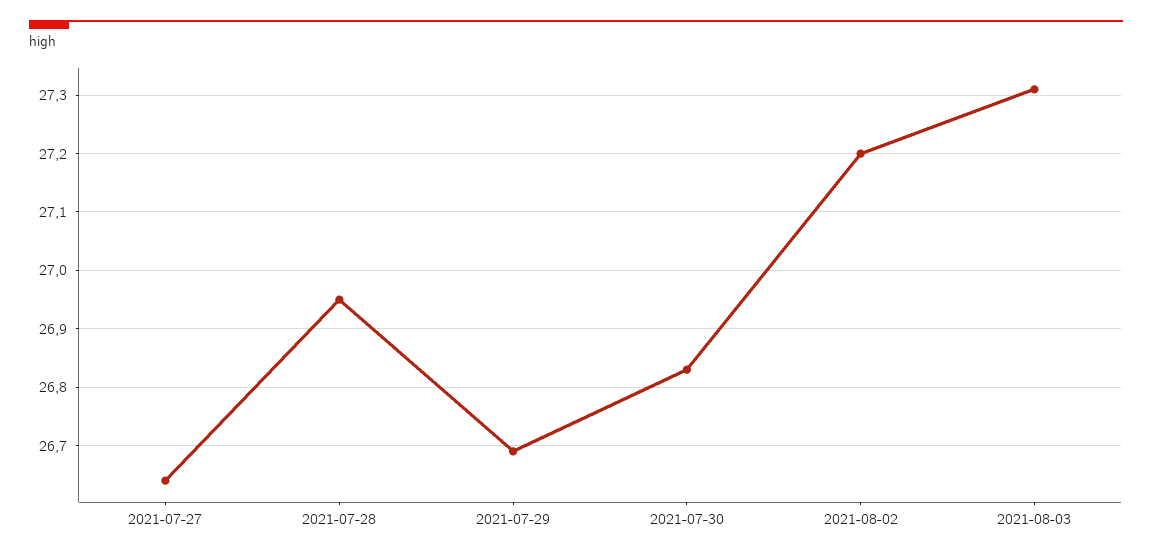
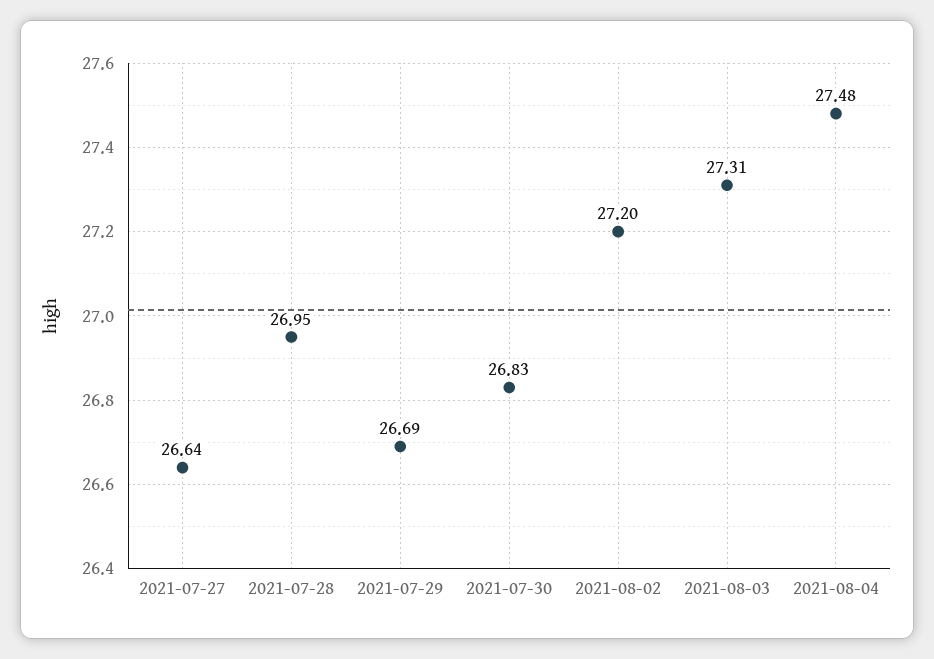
2021-08-04: none -> 27.48

